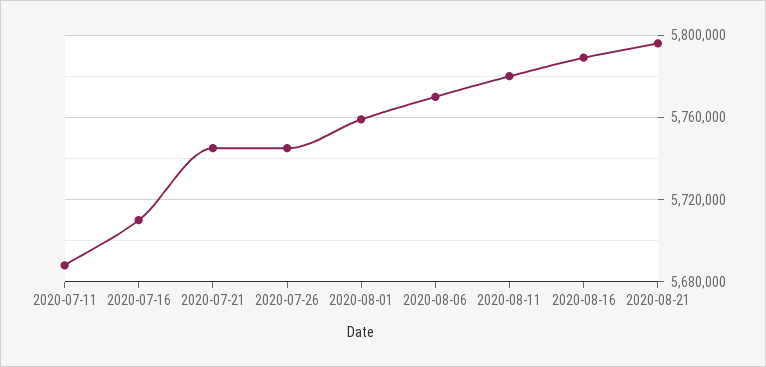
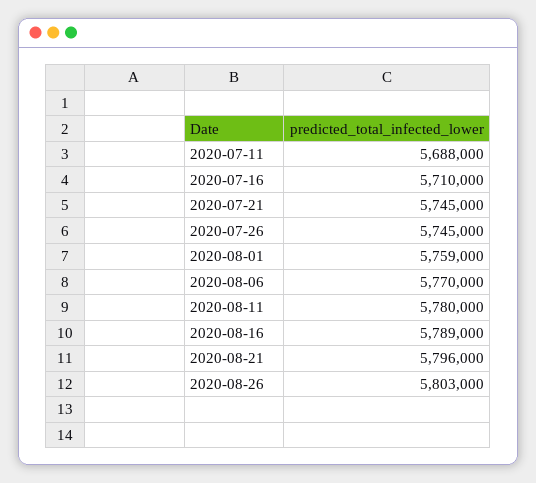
2020-08-26: none -> 5803000

